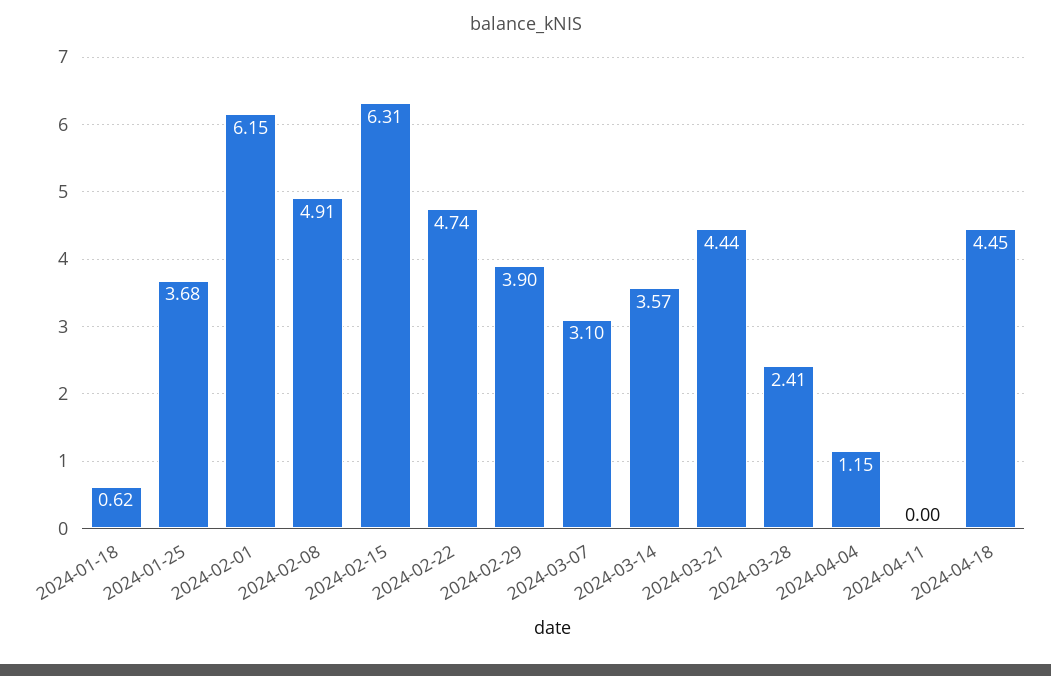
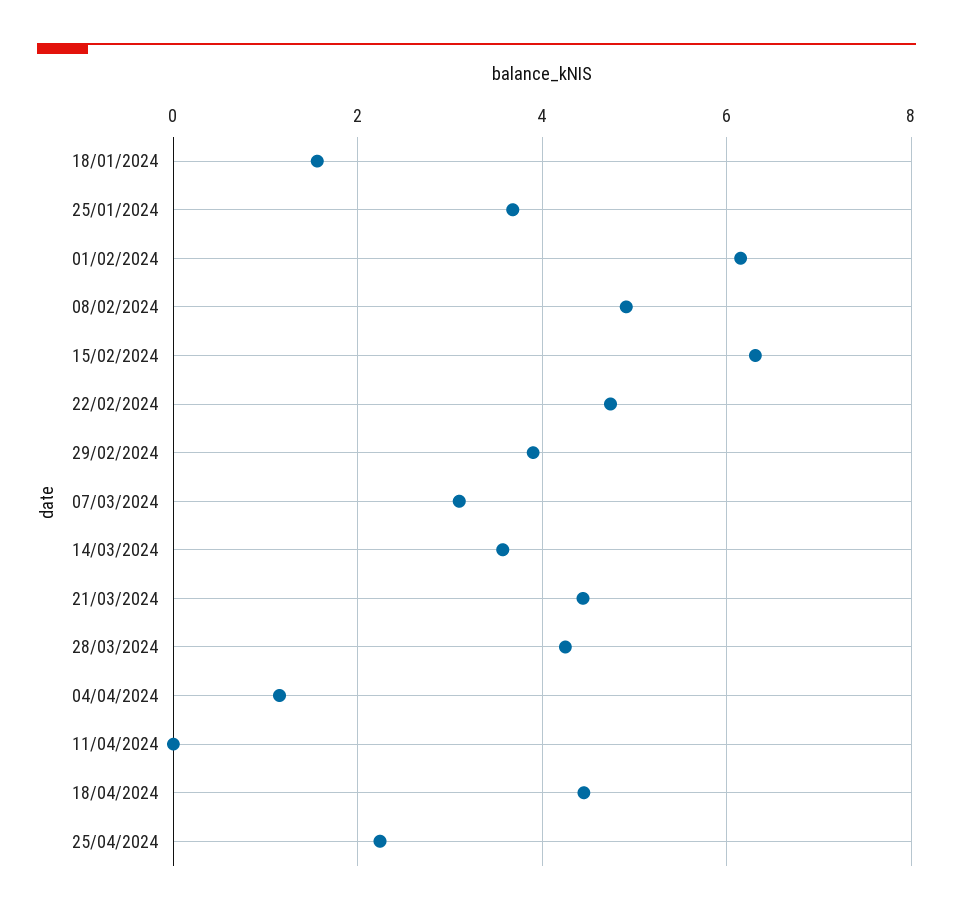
2024-01-18: 0.62 -> 1.6
2024-03-28: 2.41 -> 4.2
25/04/2024: none -> 2.2

